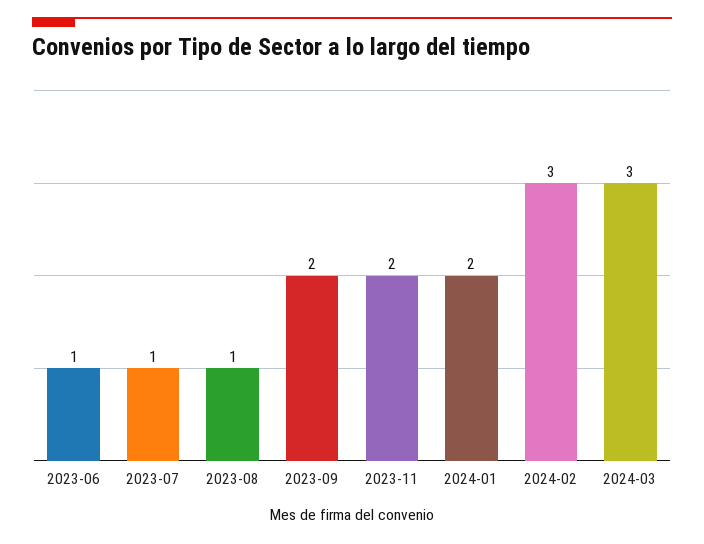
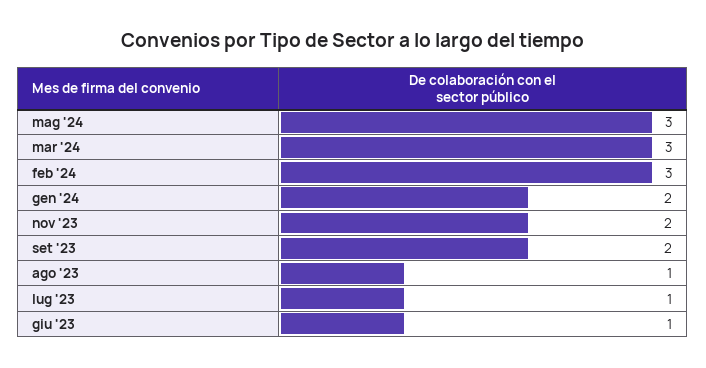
mag '24: none -> 3

